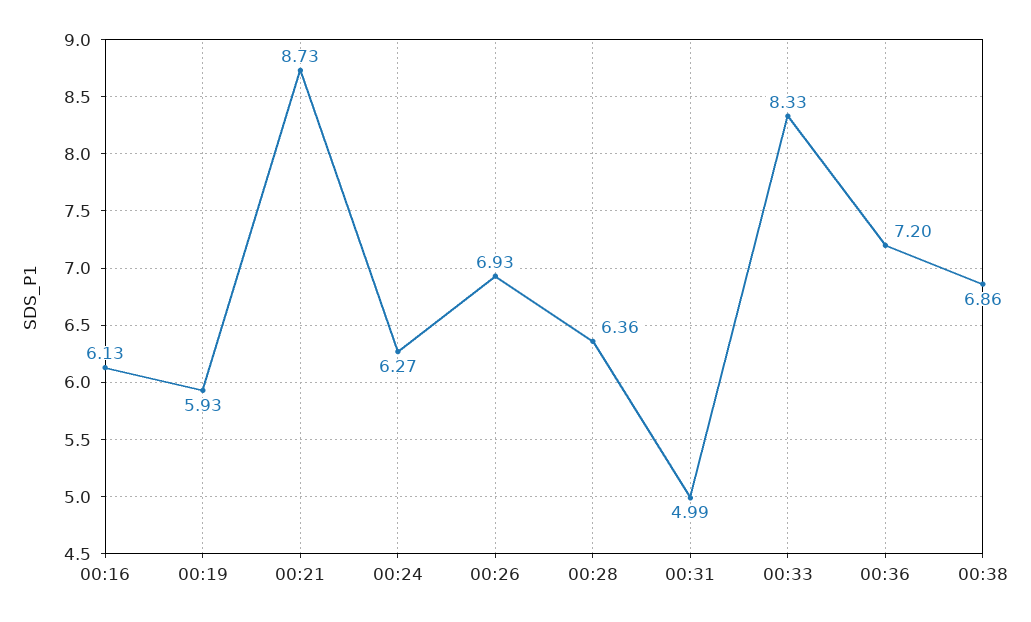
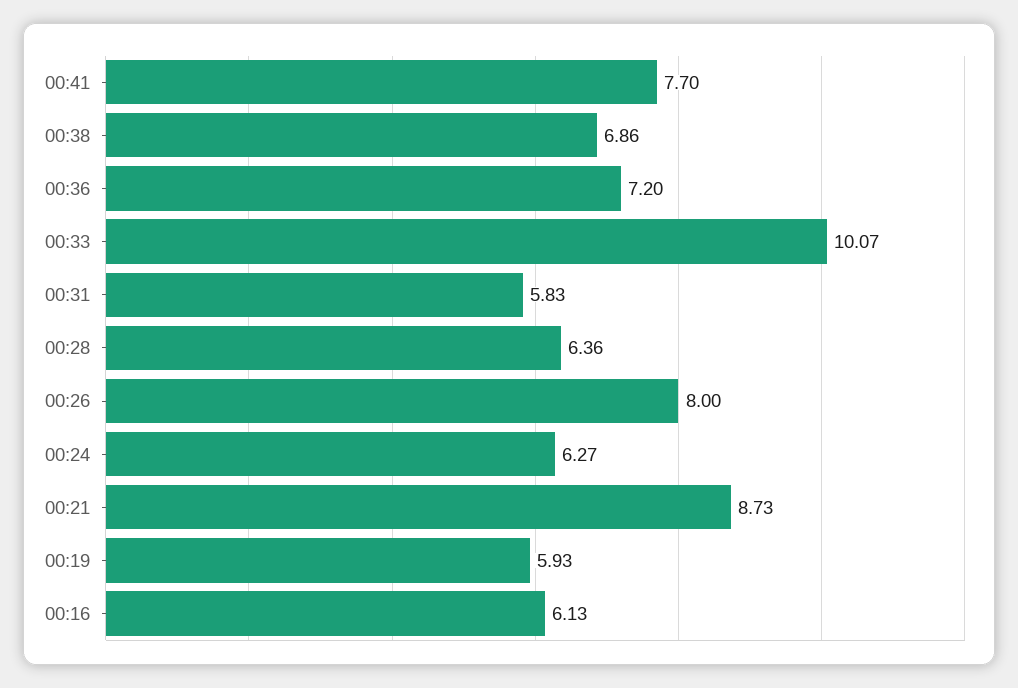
00:26: 6.93 -> 8
00:31: 4.99 -> 5.83
00:33: 8.33 -> 10.07
00:41: none -> 7.7

